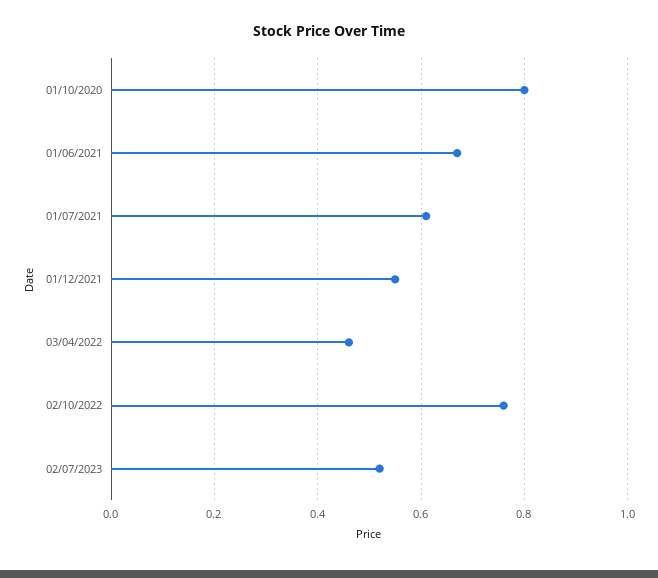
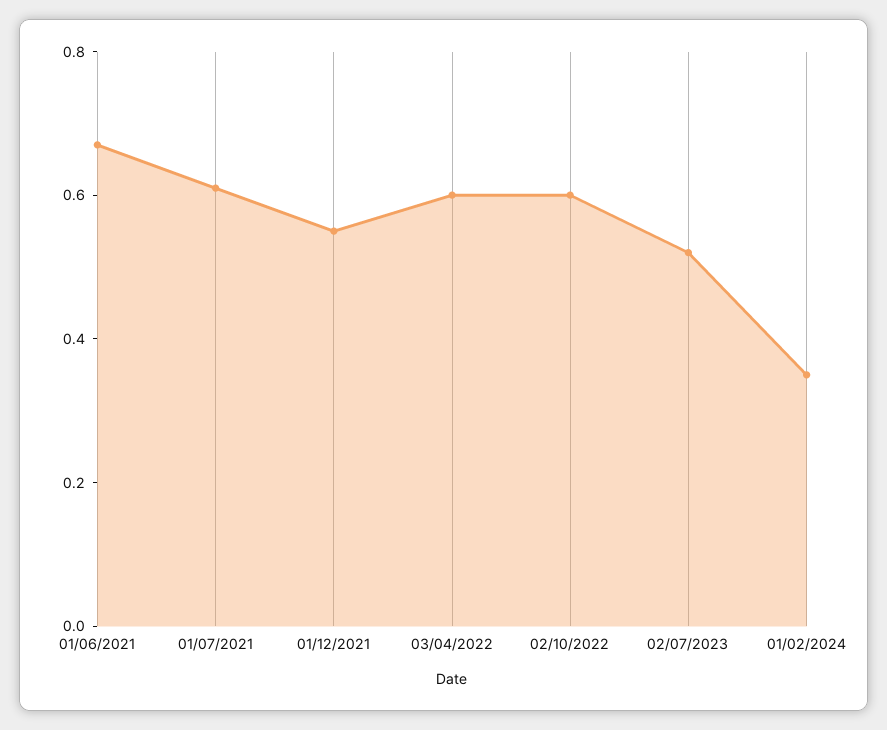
01/10/2020: 0.8 -> none
03/04/2022: 0.45 -> 0.6
02/10/2022: 0.75 -> 0.6
01/02/2024: none -> 0.35

